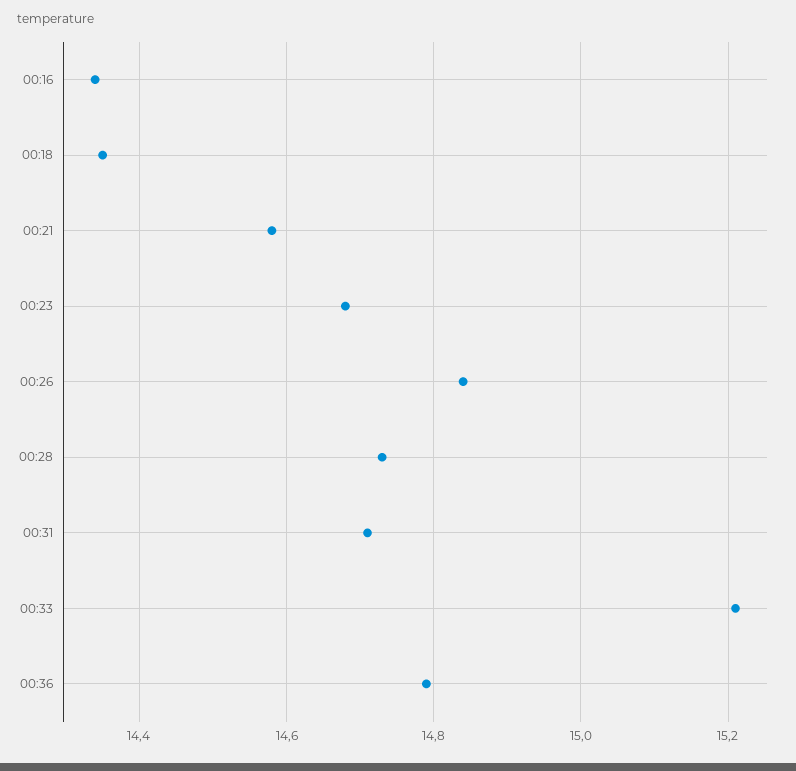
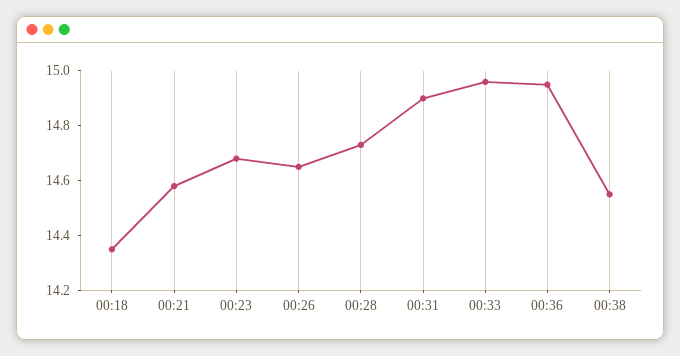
00:16: 14.35 -> none
00:26: 14.85 -> 14.65
00:31: 14.7 -> 14.9
00:33: 15.2 -> 14.95
00:36: 14.8 -> 14.95
00:38: none -> 14.55

